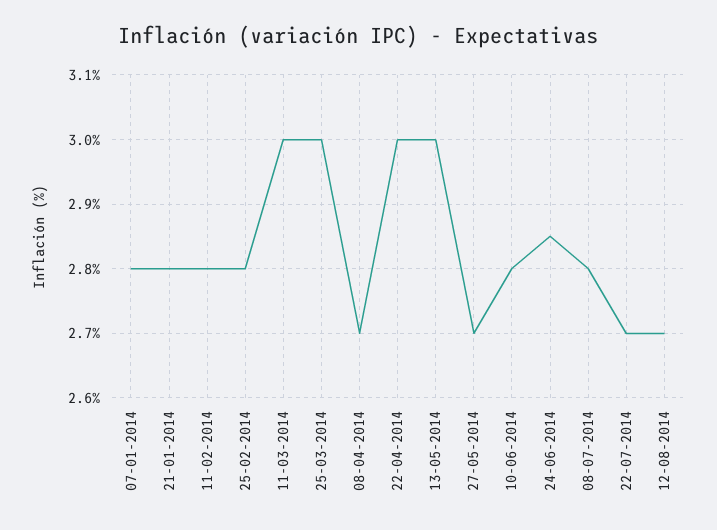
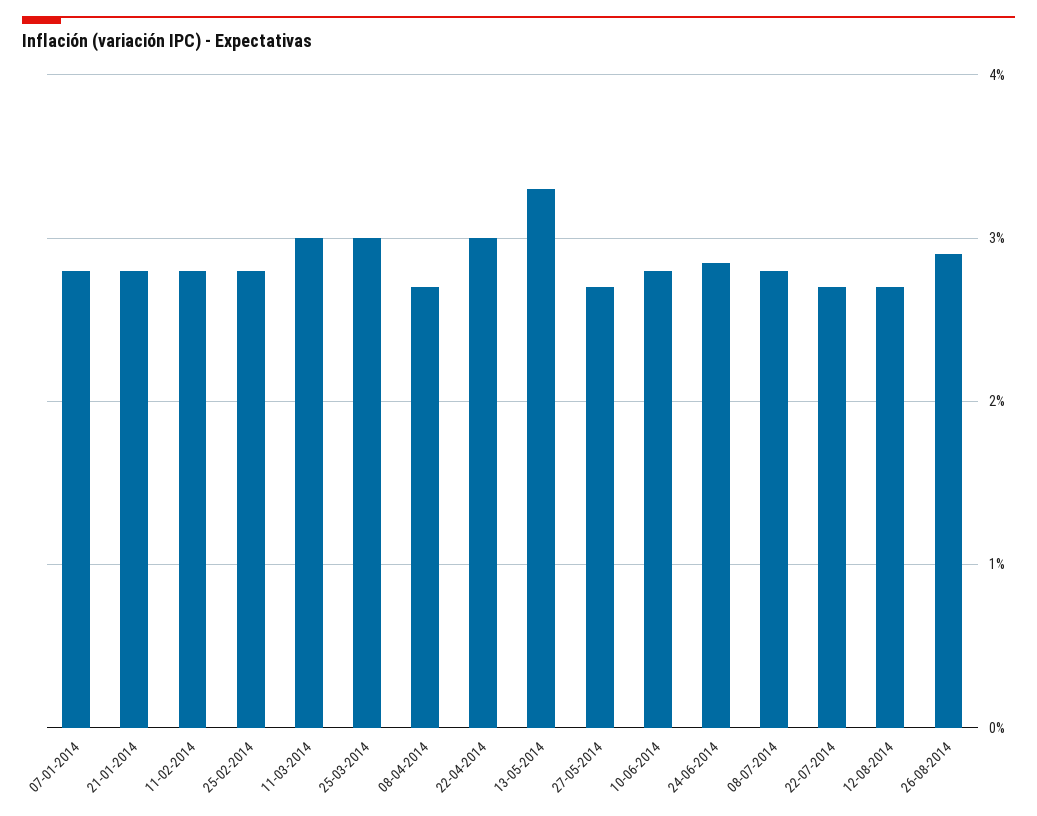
13-05-2014: 3 -> 3.3
26-08-2014: none -> 2.9

